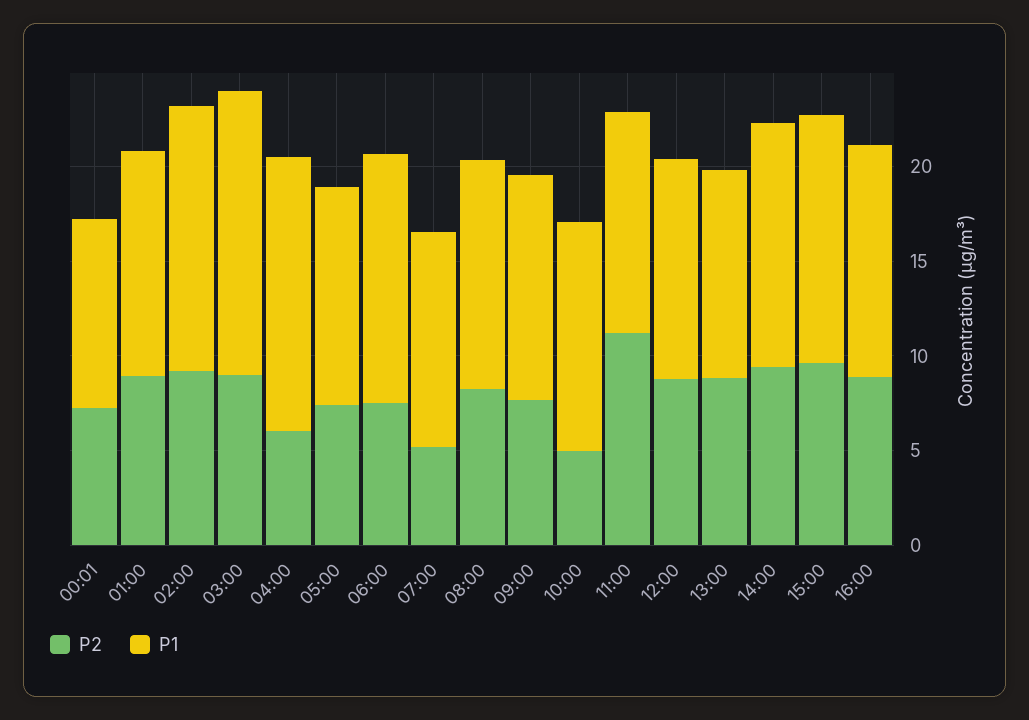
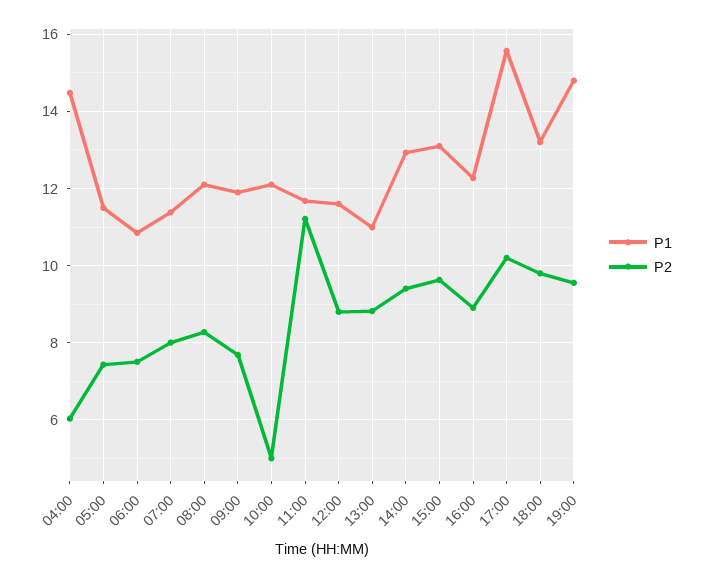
P2, 00:01: 7 -> none
P1, 00:01: 10 -> none
P2, 01:00: 9 -> none
P1, 01:00: 12 -> none
P2, 02:00: 9 -> none
P1, 02:00: 14 -> none
P2, 03:00: 9 -> none
P1, 03:00: 15 -> none
P1, 06:00: 13 -> 10.8
P2, 07:00: 5 -> 8
P1, 17:00: none -> 15.6
P2, 17:00: none -> 10.2
P1, 18:00: none -> 13.2
P2, 18:00: none -> 9.8
P1, 19:00: none -> 14.8
P2, 19:00: none -> 9.6

